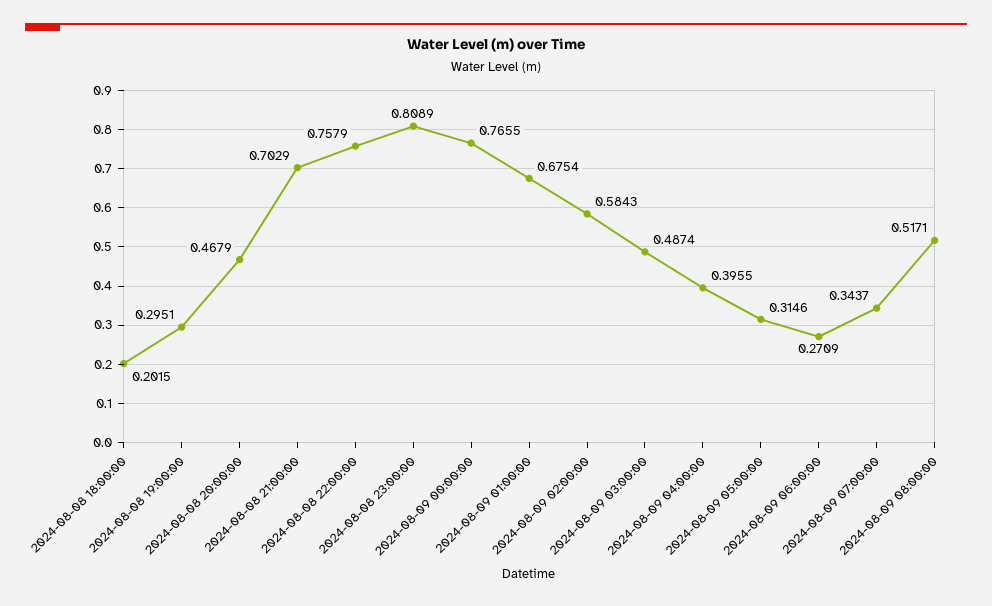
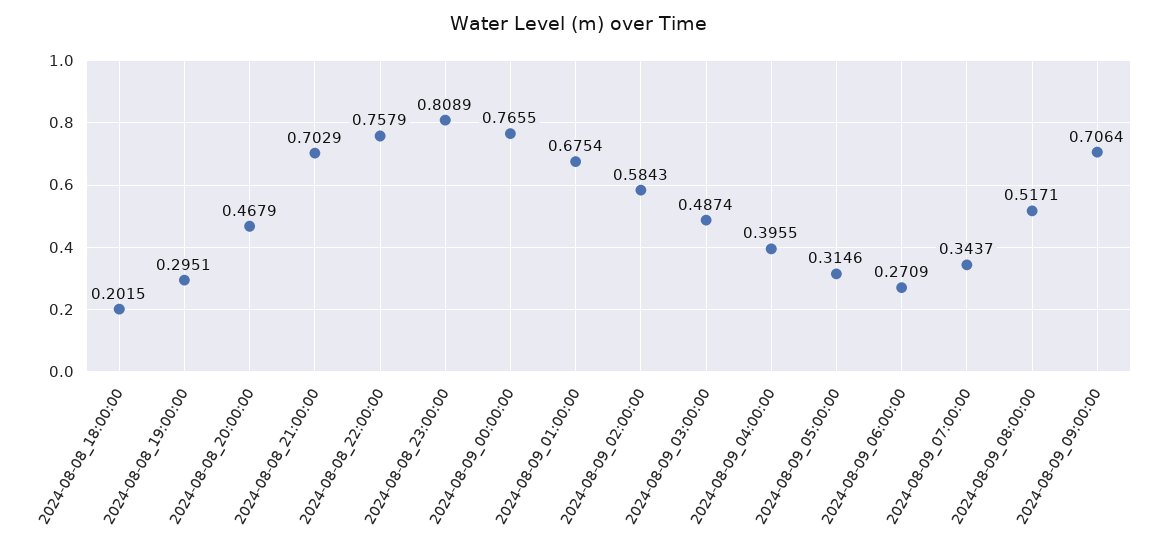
2024-08-09_09:00:00: none -> 0.7064

